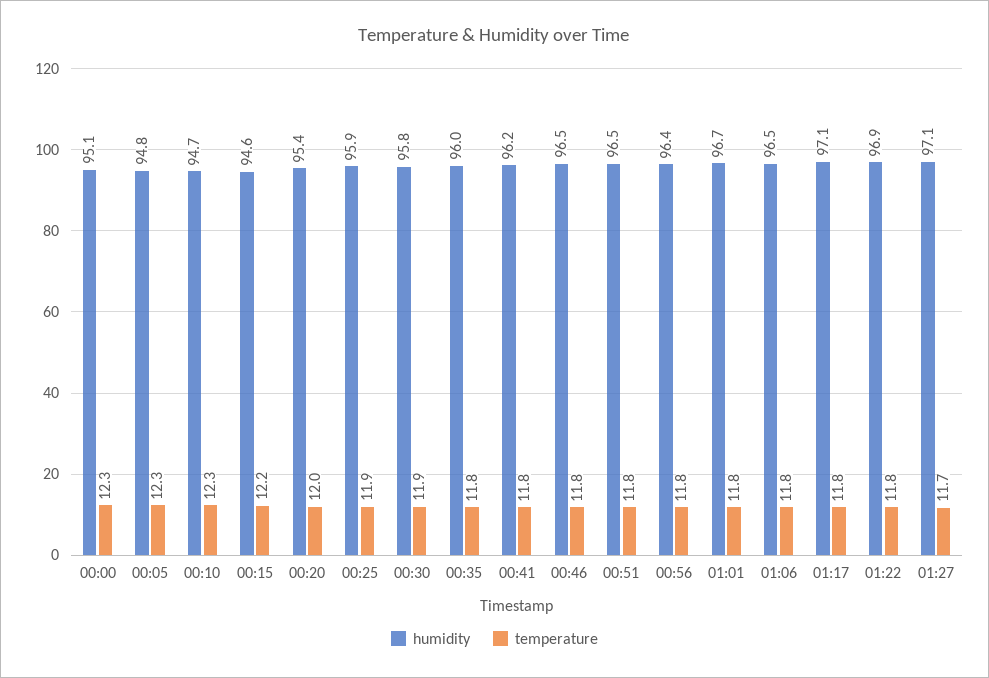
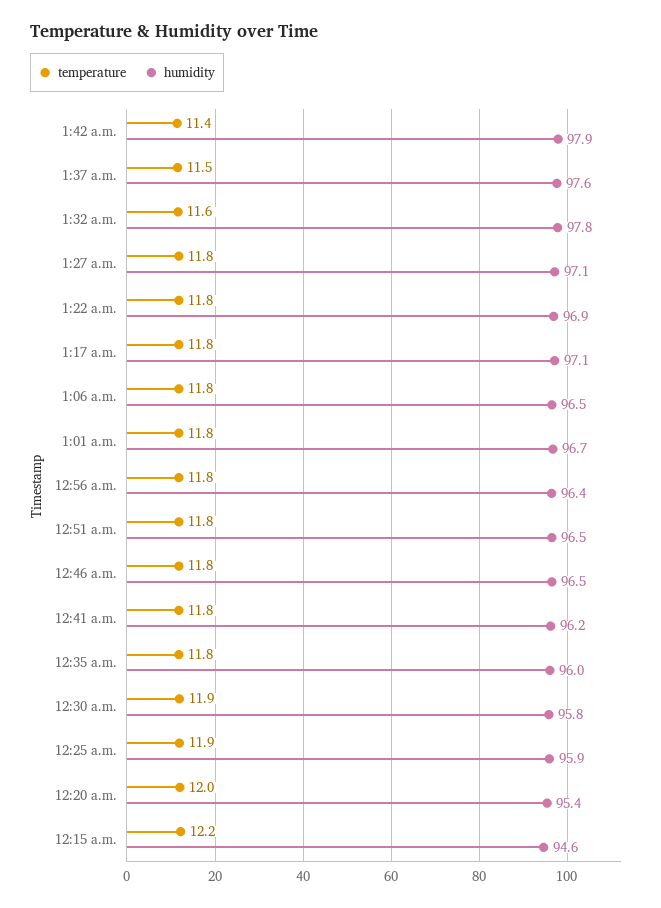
humidity, 00:00: 95.1 -> none
temperature, 00:00: 12.3 -> none
humidity, 00:05: 94.8 -> none
temperature, 00:05: 12.3 -> none
humidity, 00:10: 94.7 -> none
temperature, 00:10: 12.3 -> none
temperature, 01:27: 11.7 -> 11.8
temperature, 1:42 a.m.: none -> 11.4
humidity, 1:42 a.m.: none -> 97.9
temperature, 1:37 a.m.: none -> 11.5
humidity, 1:37 a.m.: none -> 97.6
temperature, 1:32 a.m.: none -> 11.6
humidity, 1:32 a.m.: none -> 97.8

